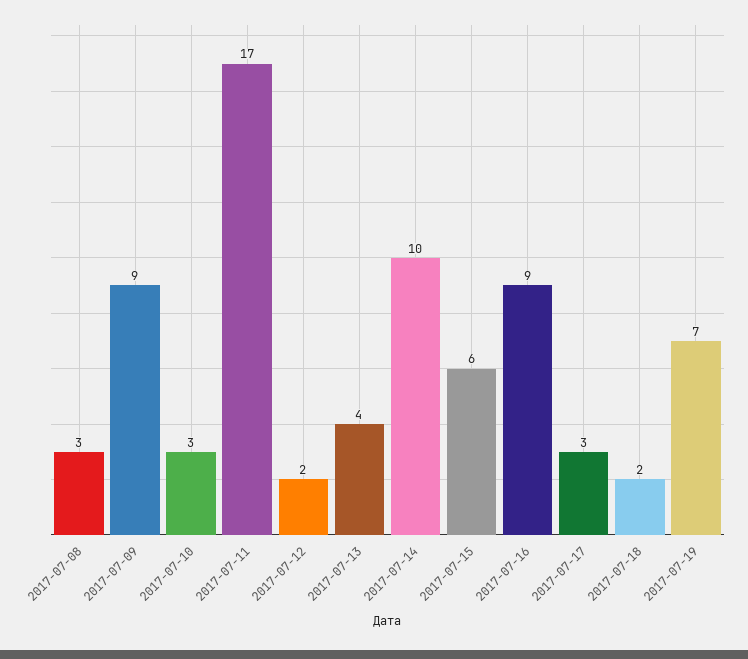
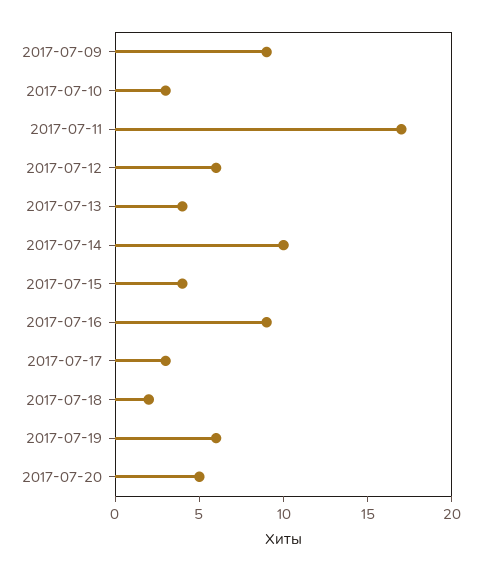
2017-07-08: 3 -> none
2017-07-12: 2 -> 6
2017-07-15: 6 -> 4
2017-07-19: 7 -> 6
2017-07-20: none -> 5

